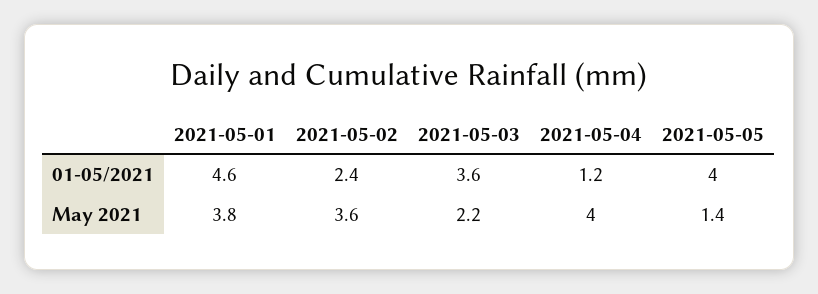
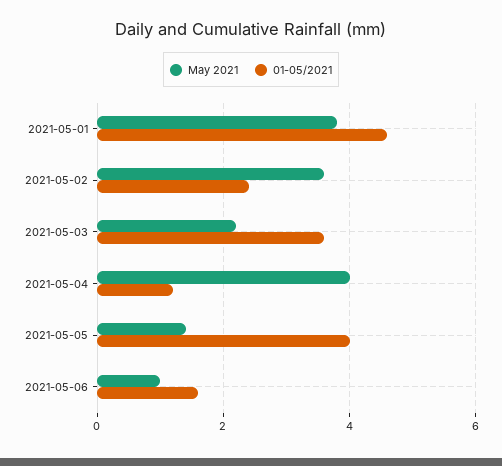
May 2021, 2021-05-06: none -> 1
01-05/2021, 2021-05-06: none -> 1.5

